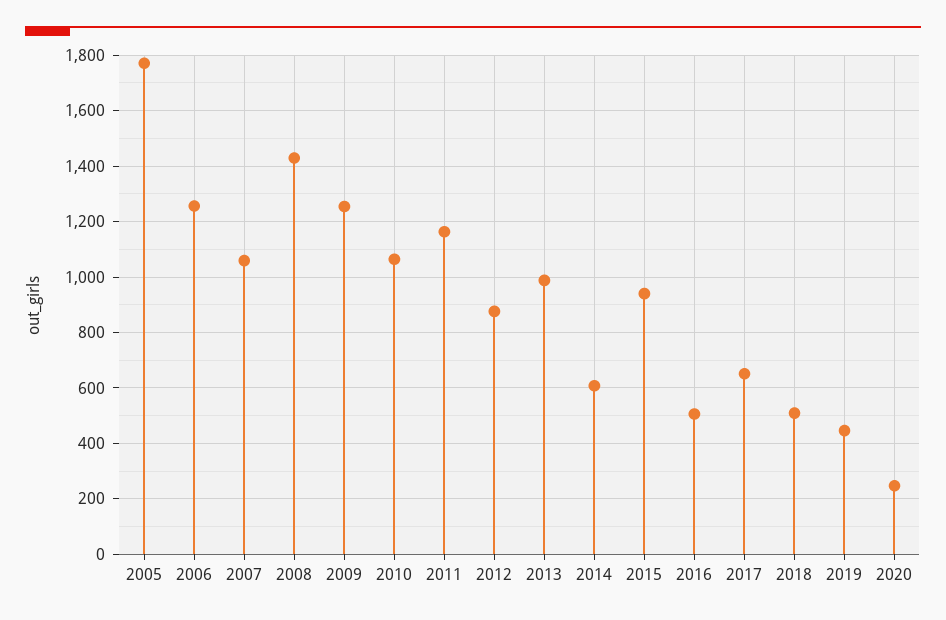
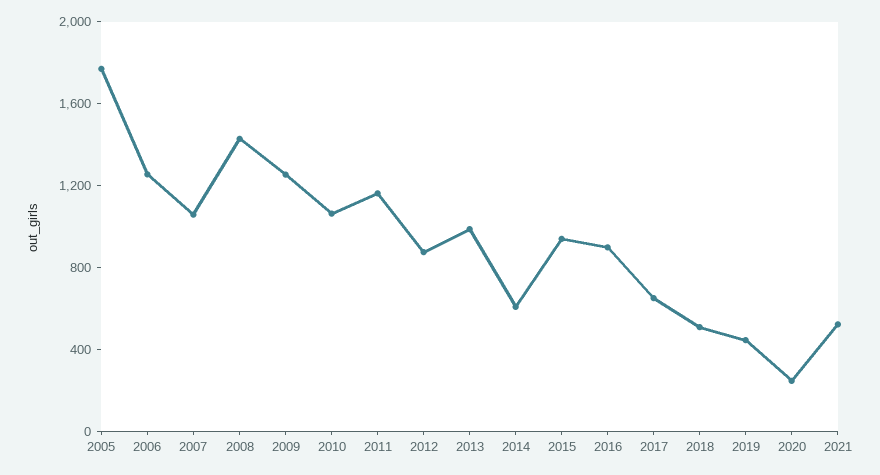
2016: 500 -> 900
2021: none -> 500

